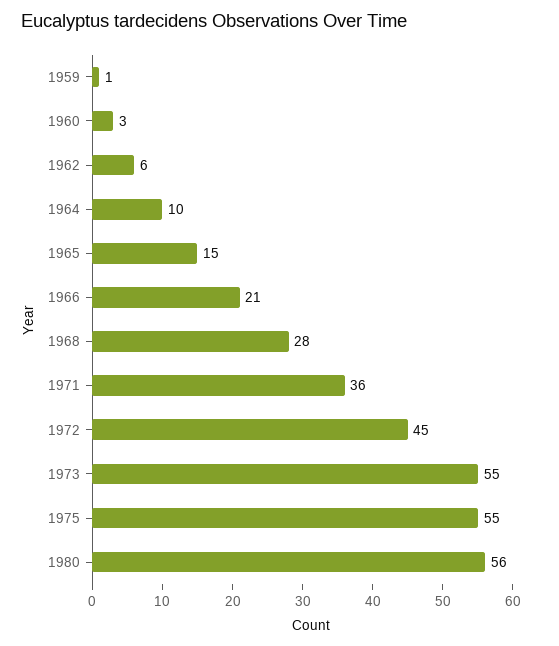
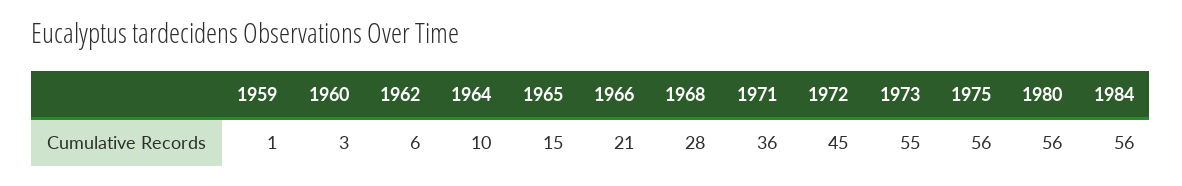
1975: 55 -> 56
1984: none -> 56

